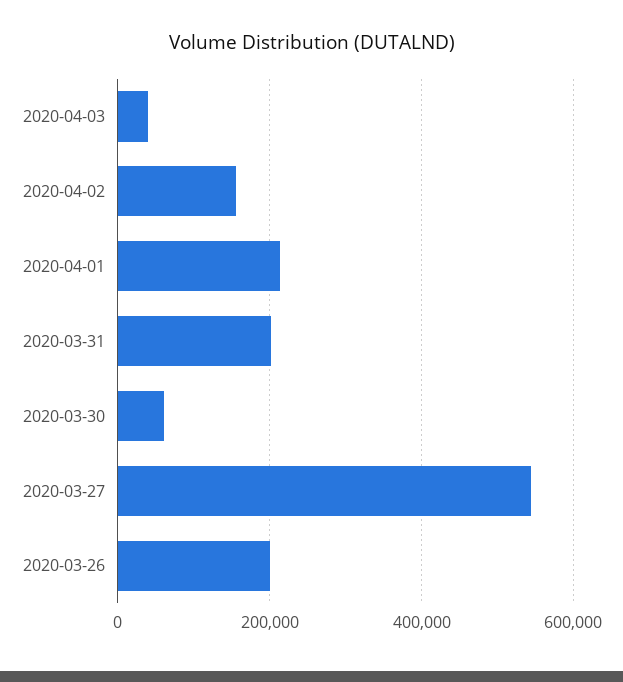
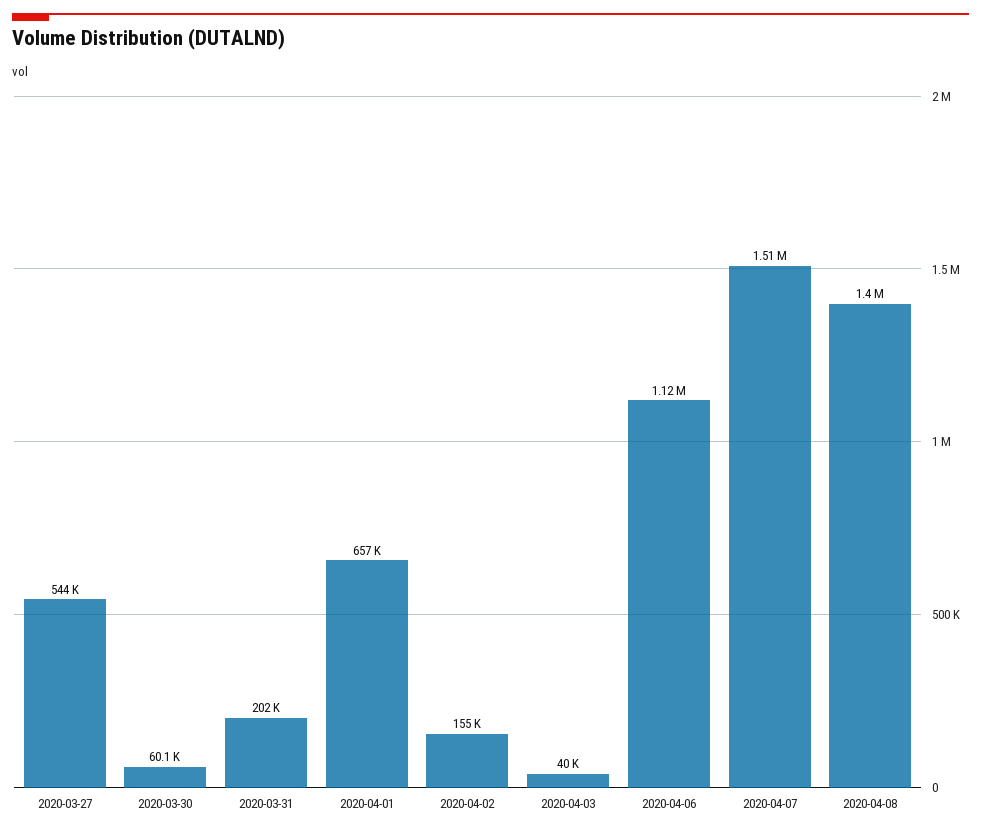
2020-04-01: 220000 -> 657000
2020-03-26: 200000 -> none
2020-04-06: none -> 1120000
2020-04-07: none -> 1510000
2020-04-08: none -> 1400000

